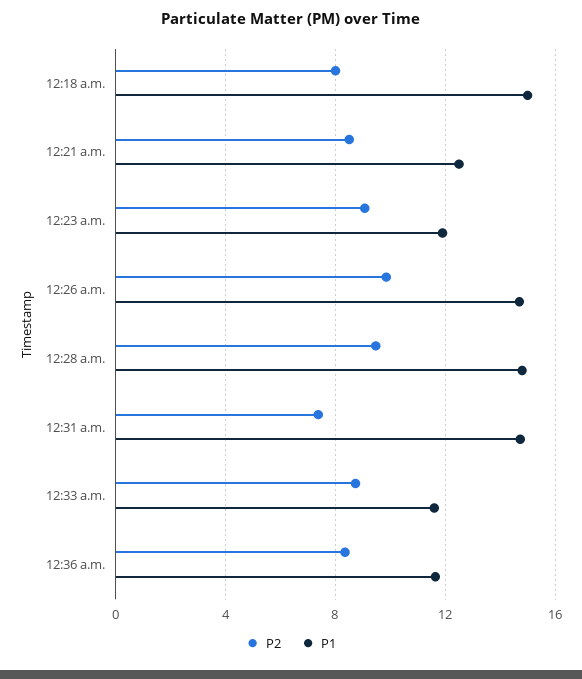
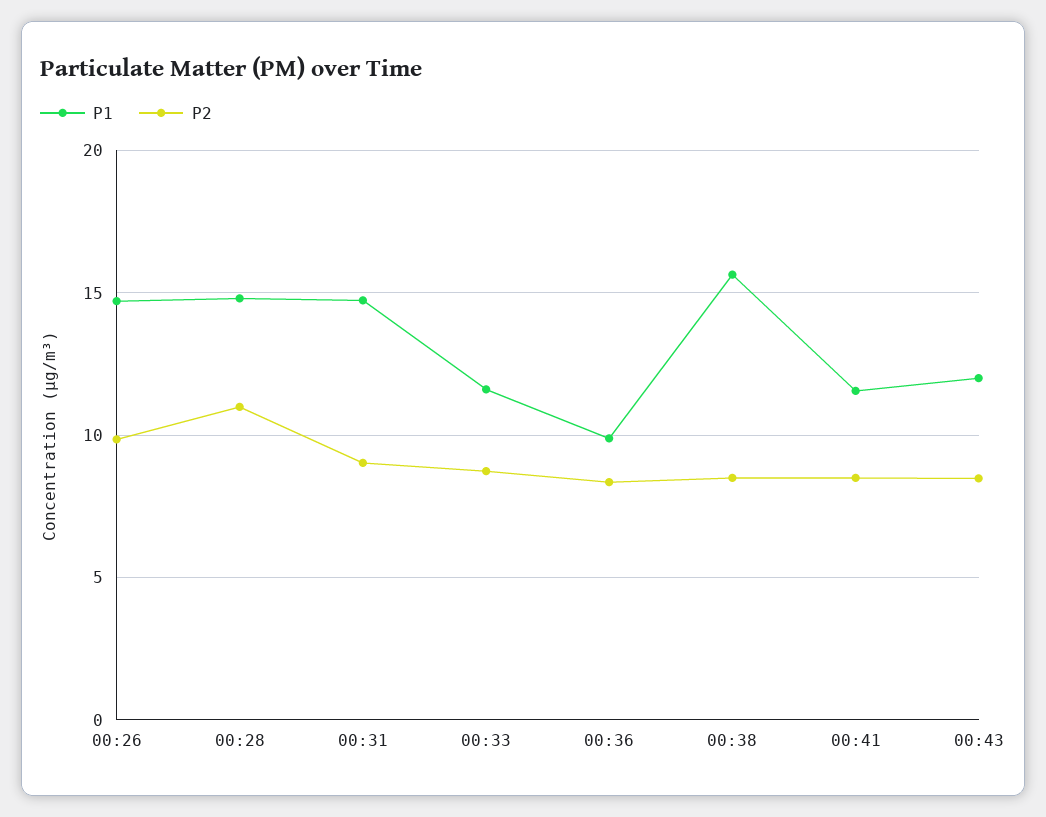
P2, 12:18 a.m.: 8 -> none
P1, 12:18 a.m.: 15 -> none
P2, 12:21 a.m.: 8.5 -> none
P1, 12:21 a.m.: 12.5 -> none
P2, 12:23 a.m.: 9 -> none
P1, 12:23 a.m.: 12 -> none
P2, 12:28 a.m.: 9.5 -> 11
P2, 12:31 a.m.: 7.5 -> 9
P1, 12:36 a.m.: 11.5 -> 10
P1, 00:38: none -> 15.5
P2, 00:38: none -> 8.5
P1, 00:41: none -> 11.5
P2, 00:41: none -> 8.5
P1, 00:43: none -> 12
P2, 00:43: none -> 8.5

